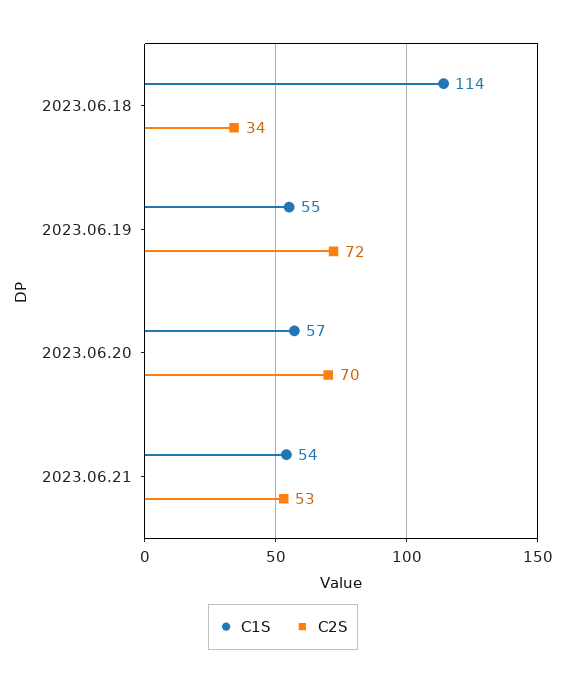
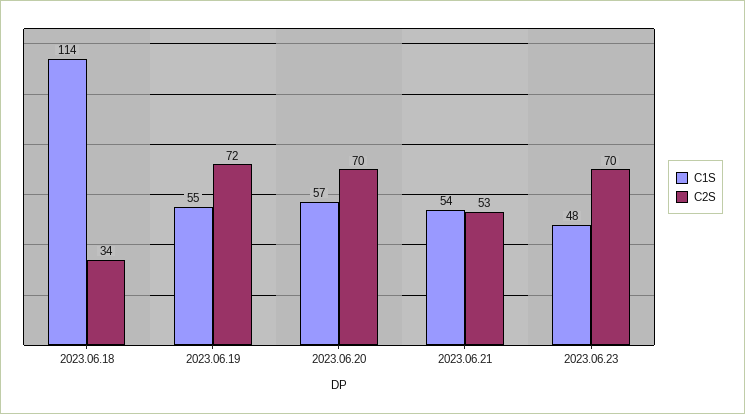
C1S, 2023.06.23: none -> 48
C2S, 2023.06.23: none -> 70

